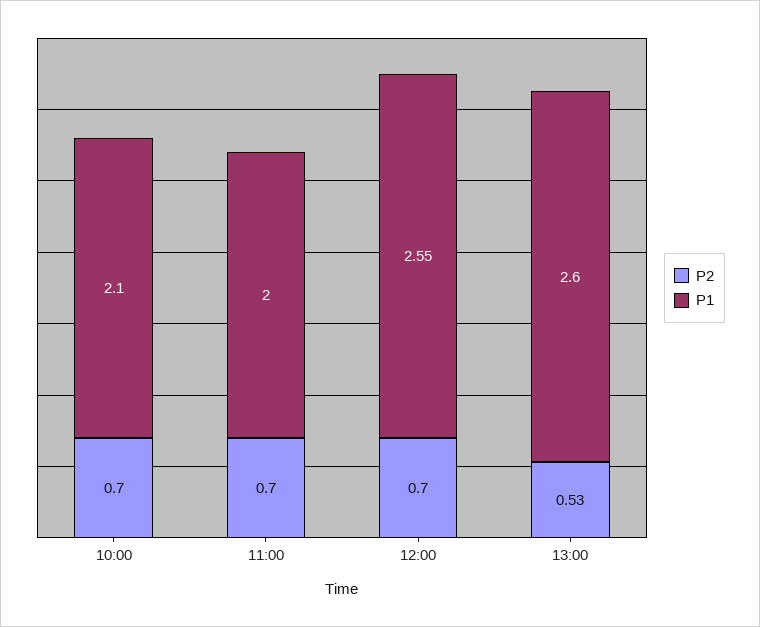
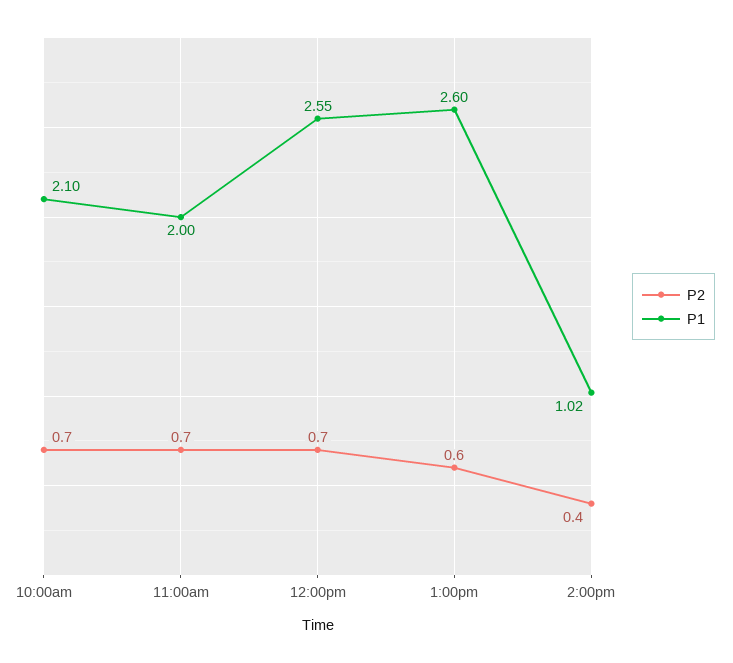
P2, 13:00: 0.53 -> 0.6
P2, 2:00pm: none -> 0.4
P1, 2:00pm: none -> 1.02

